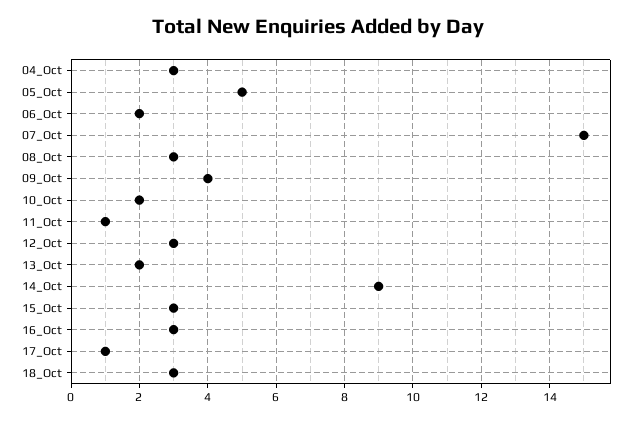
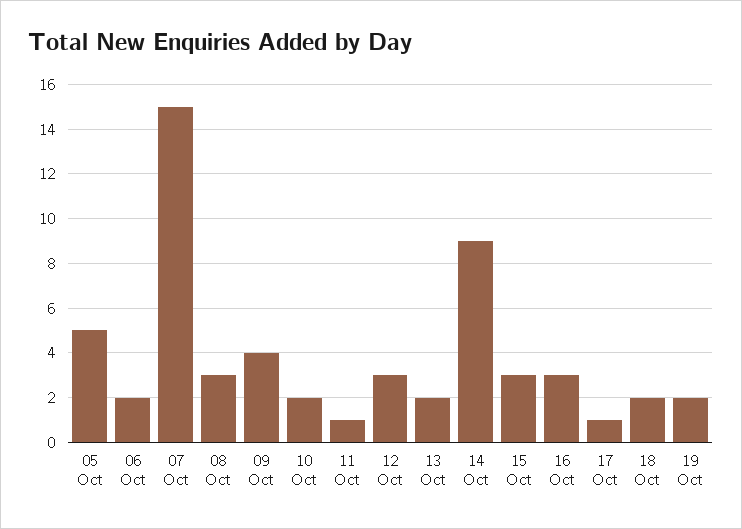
04_Oct: 3 -> none
18_Oct: 3 -> 2
19 Oct: none -> 2

